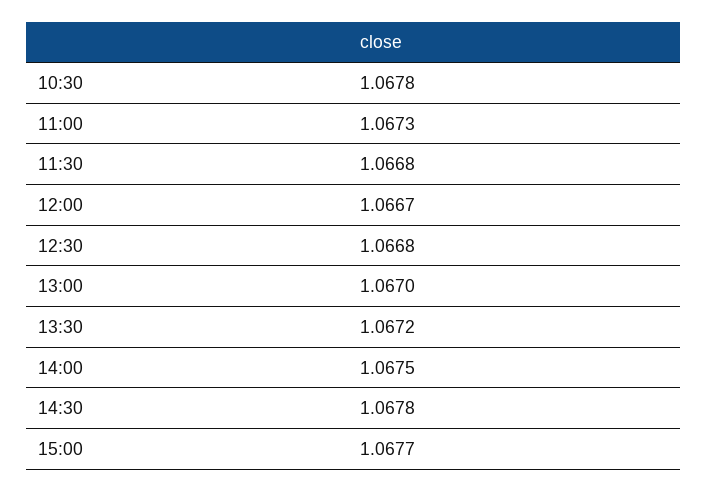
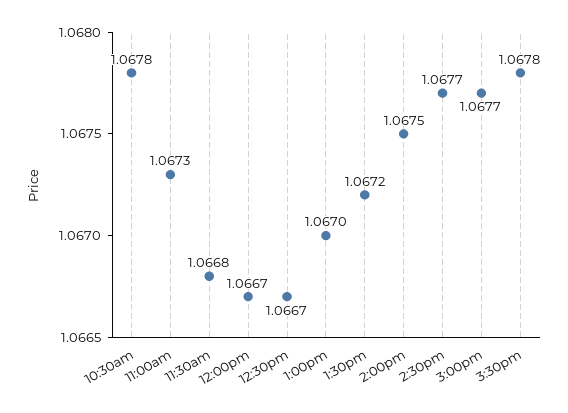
12:30: 1.0668 -> 1.0667
14:30: 1.0678 -> 1.0677
3:30pm: none -> 1.0678

